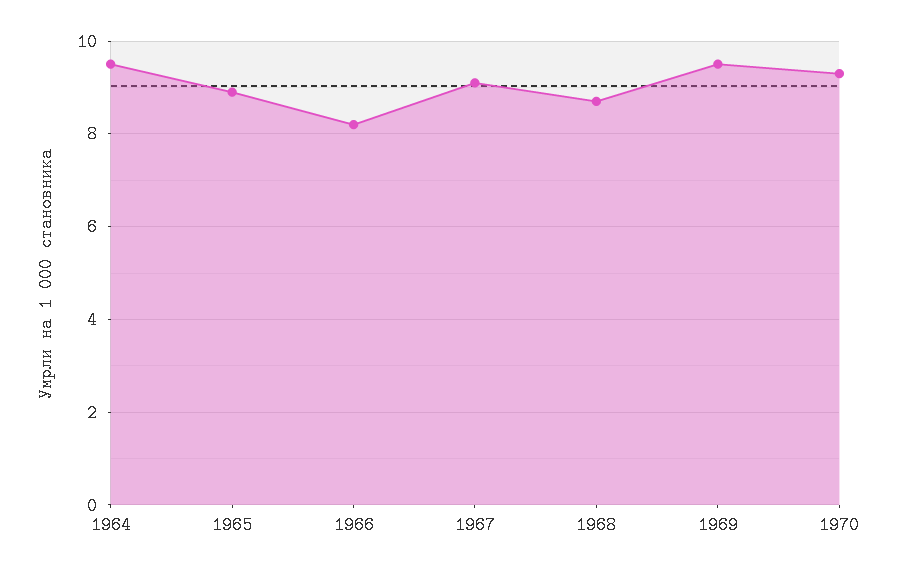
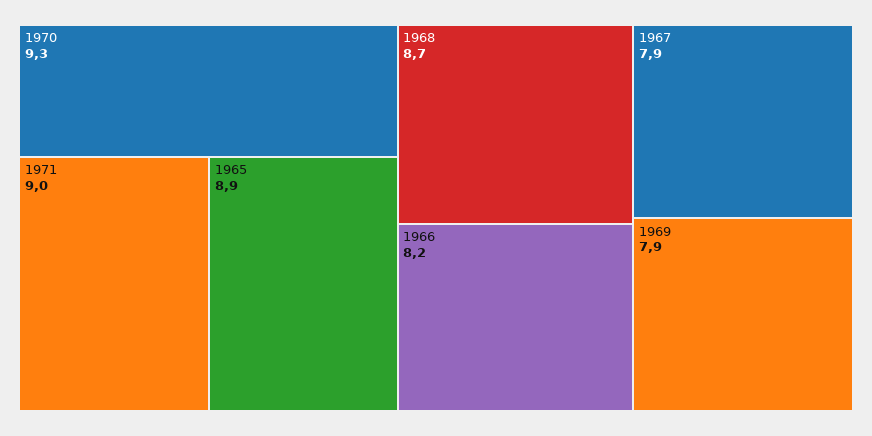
1964: 9.5 -> none
1967: 9 -> 7.9
1969: 9.5 -> 7.9
1971: none -> 9

